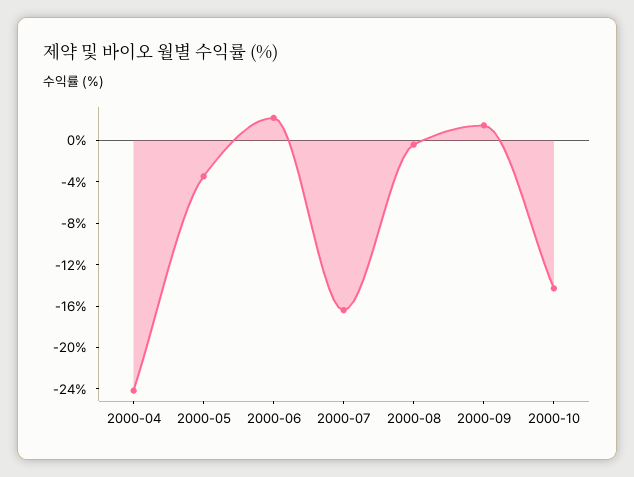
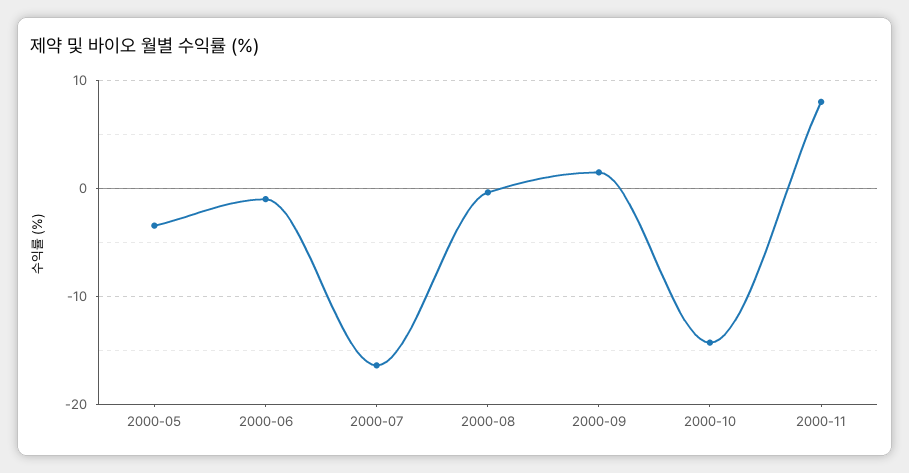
2000-04: -24 -> none
2000-06: 2 -> -1
2000-11: none -> 8

